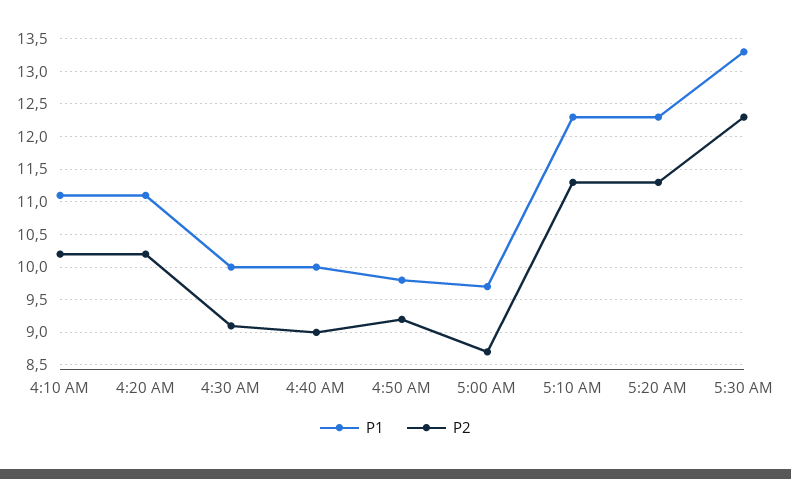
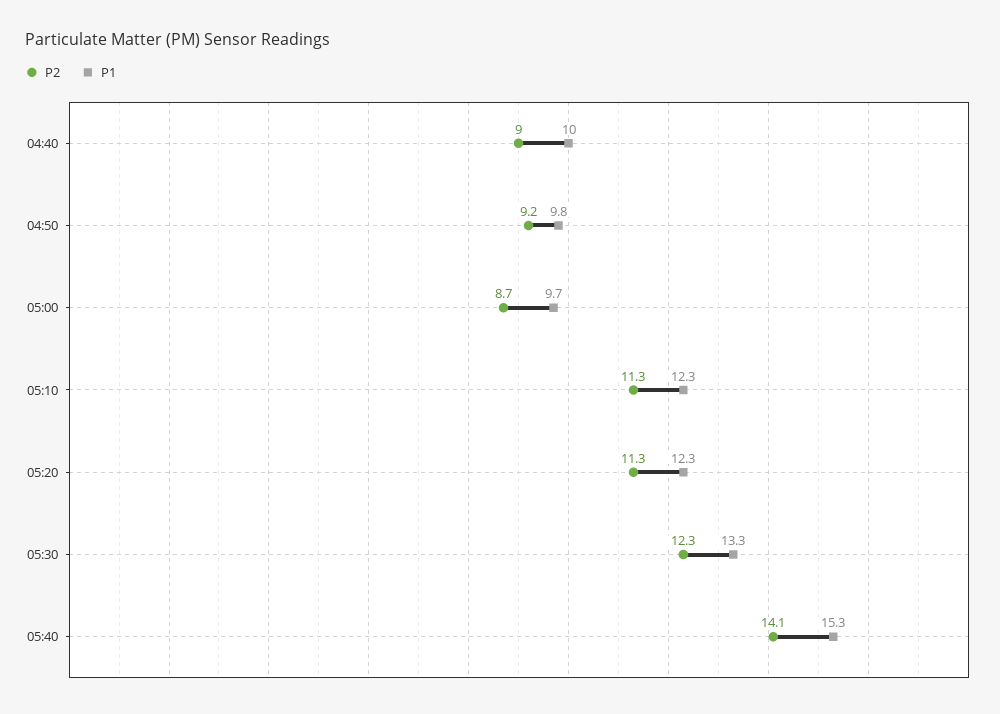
P1, 4:10 AM: 11.1 -> none
P2, 4:10 AM: 10.2 -> none
P1, 4:20 AM: 11.1 -> none
P2, 4:20 AM: 10.2 -> none
P1, 4:30 AM: 10 -> none
P2, 4:30 AM: 9.1 -> none
P2, 05:40: none -> 14.1
P1, 05:40: none -> 15.3

